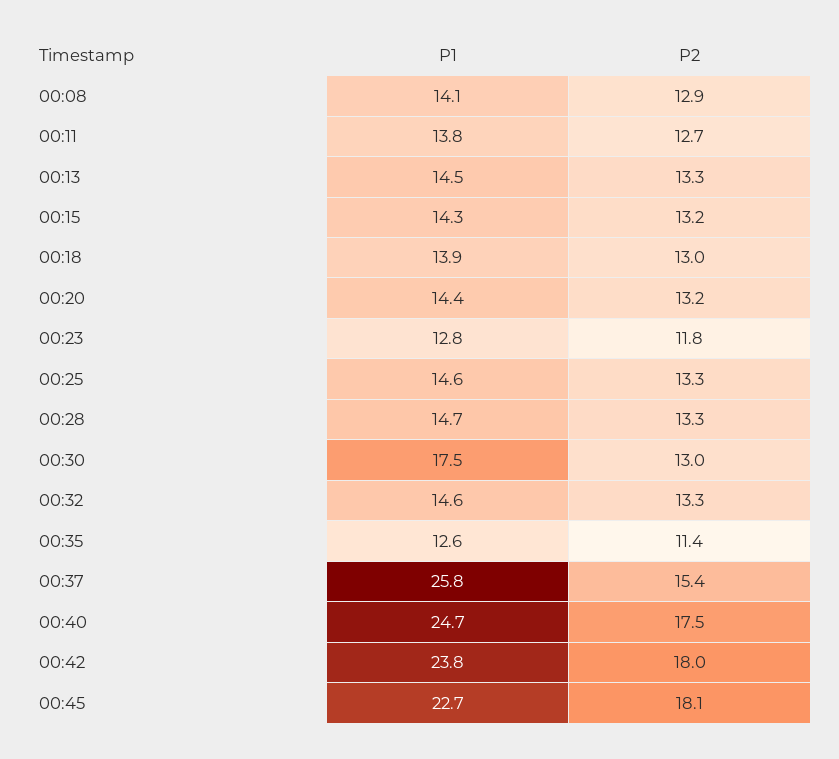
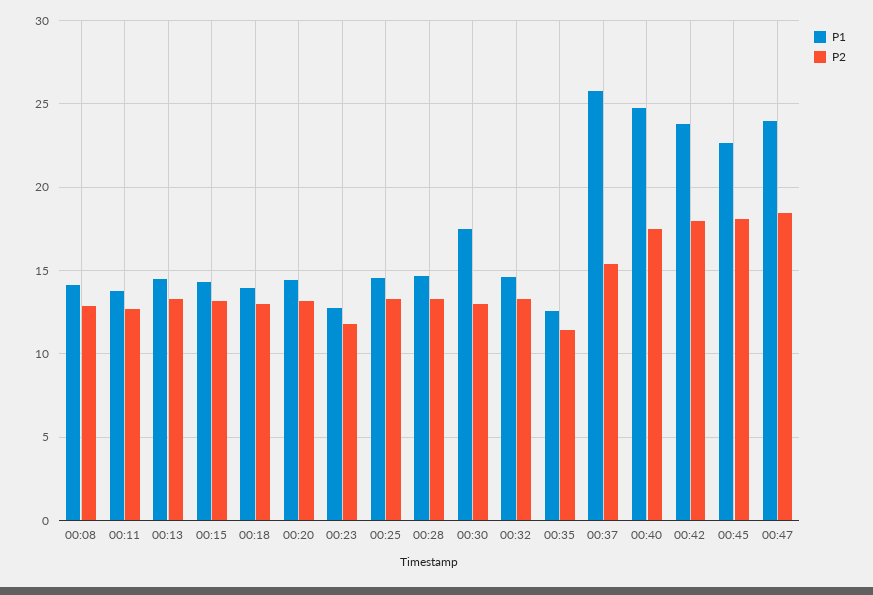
P1, 00:47: none -> 24
P2, 00:47: none -> 18.5

